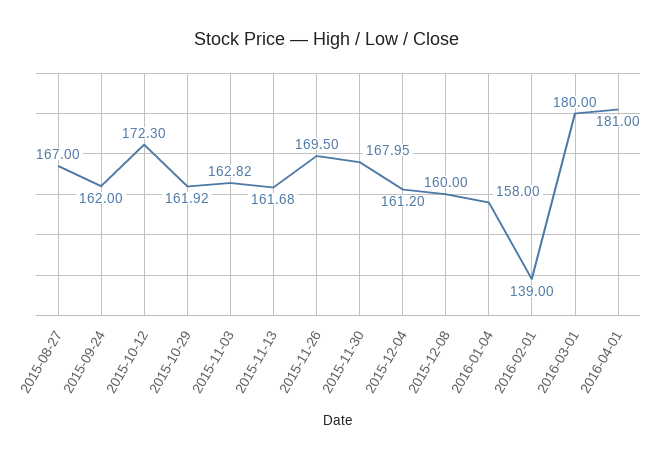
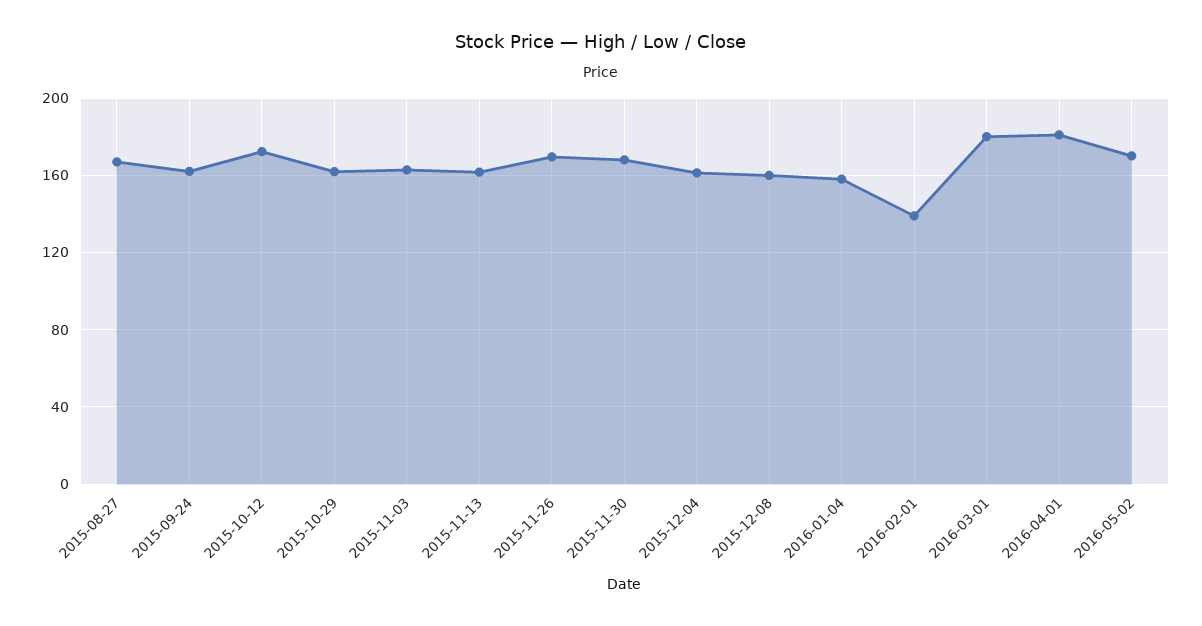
2016-05-02: none -> 170

